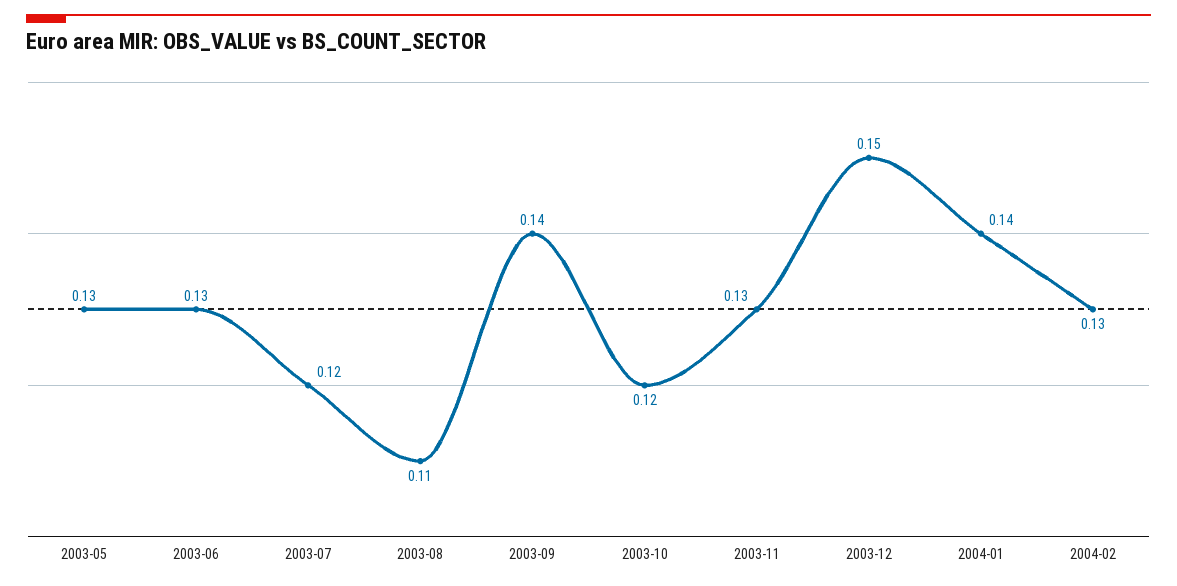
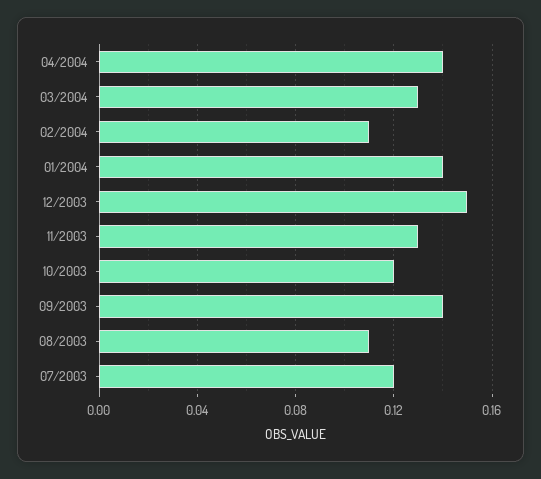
2003-05: 0.13 -> none
2003-06: 0.13 -> none
2004-02: 0.13 -> 0.11
04/2004: none -> 0.14
03/2004: none -> 0.13

